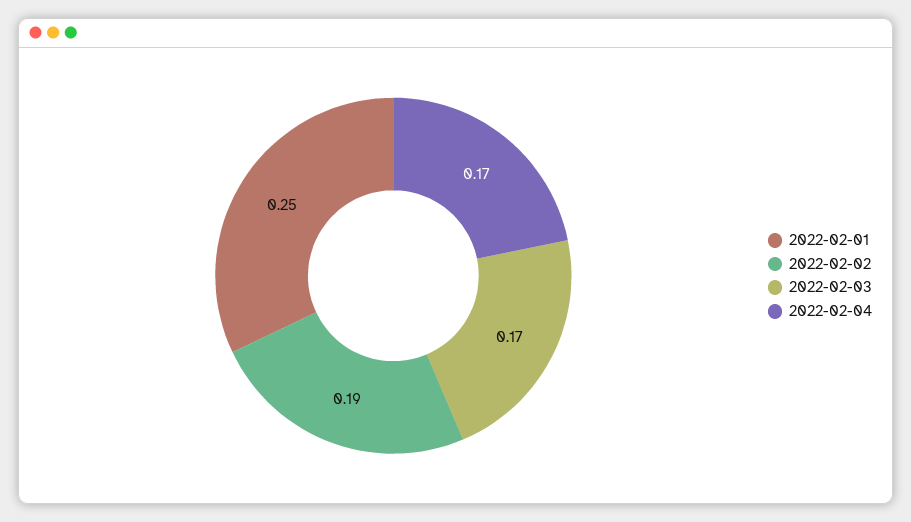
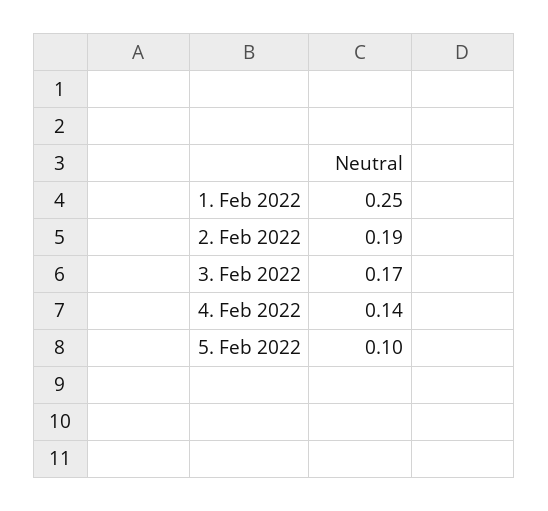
2022-02-04: 0.17 -> 0.14
5. Feb 2022: none -> 0.1

